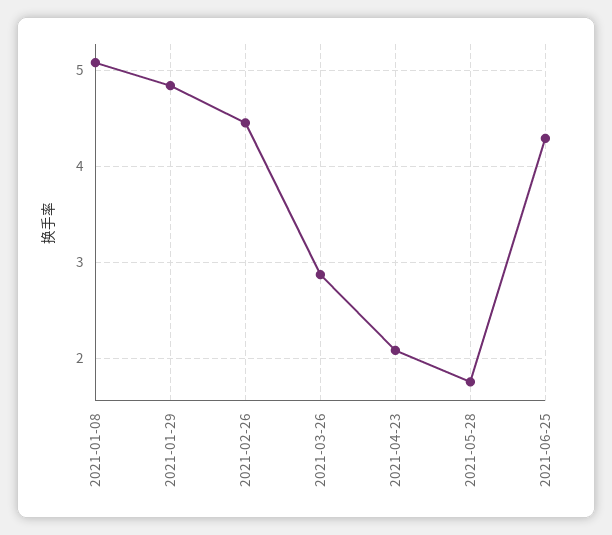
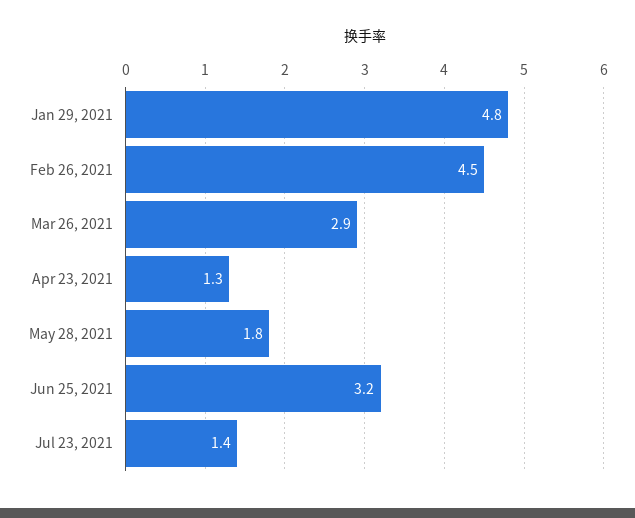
2021-01-08: 5.1 -> none
2021-04-23: 2.1 -> 1.3
2021-06-25: 4.3 -> 3.2
Jul 23, 2021: none -> 1.4

